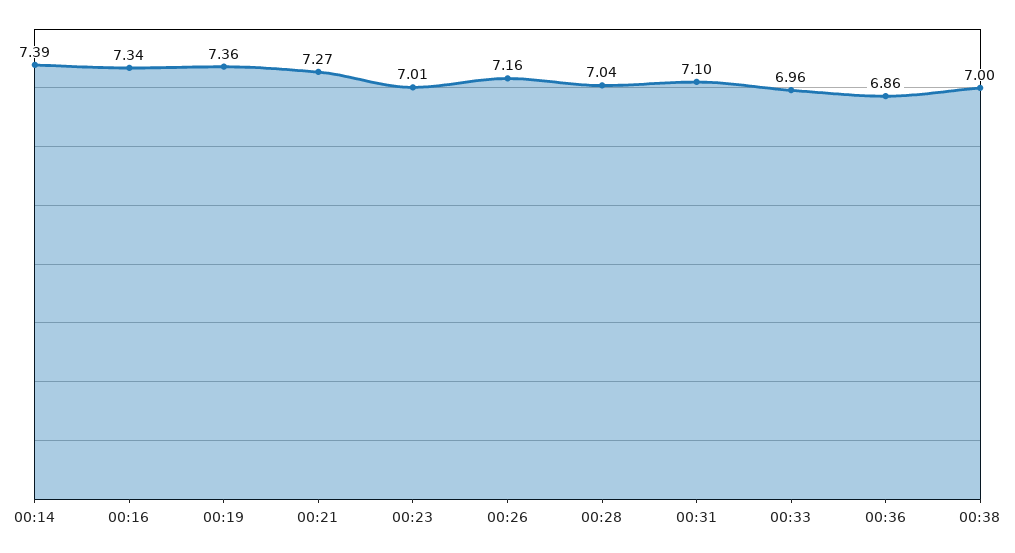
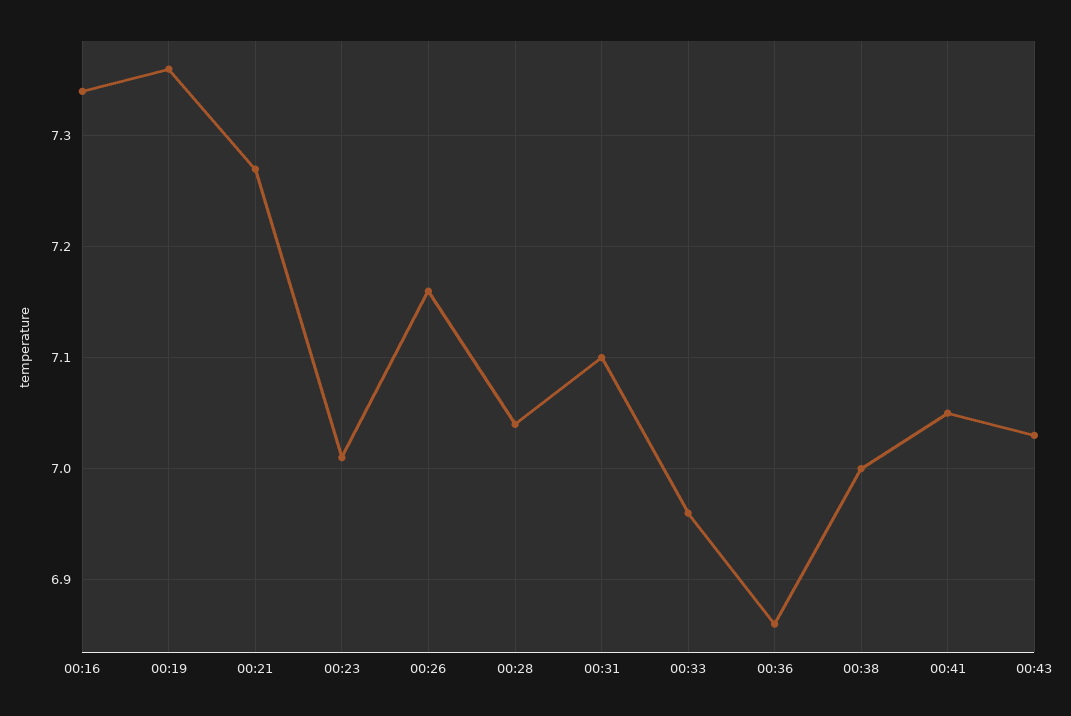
00:14: 7.39 -> none
00:41: none -> 7.05
00:43: none -> 7.03

